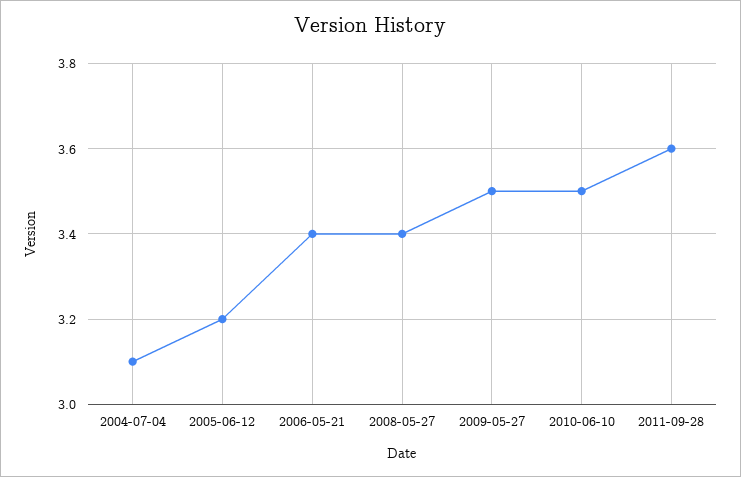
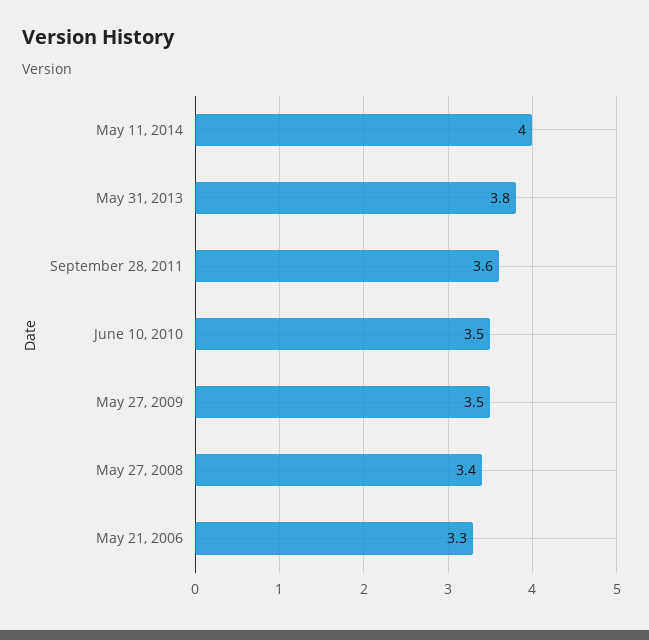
2004-07-04: 3.1 -> none
2005-06-12: 3.2 -> none
2006-05-21: 3.4 -> 3.3
May 11, 2014: none -> 4
May 31, 2013: none -> 3.8

